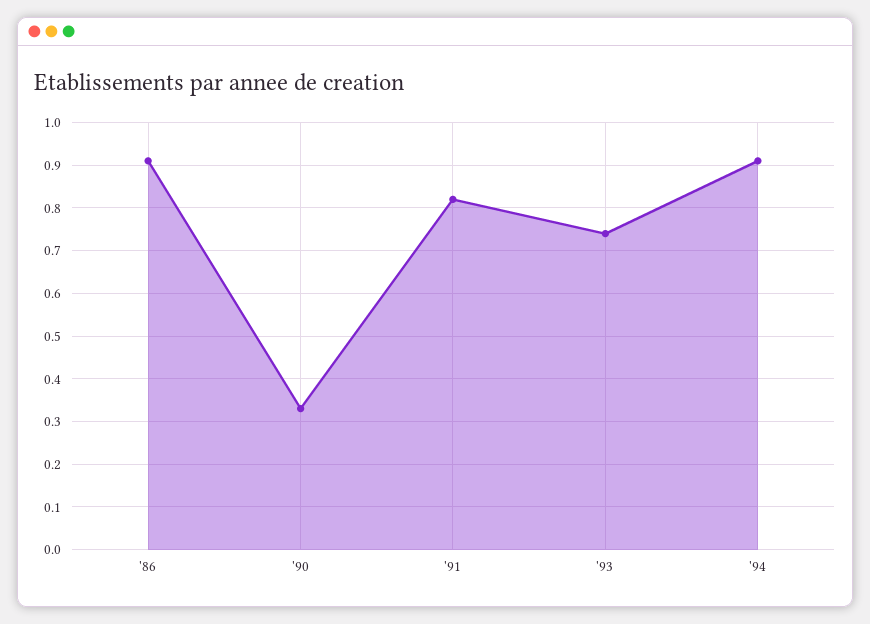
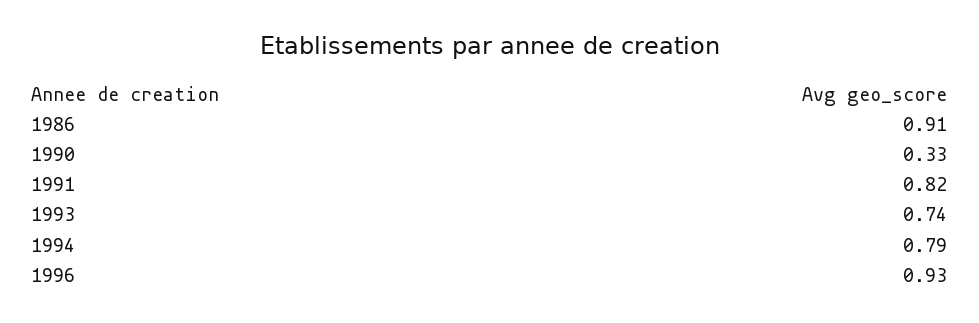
'94: 0.9 -> 0.79
1996: none -> 0.93

